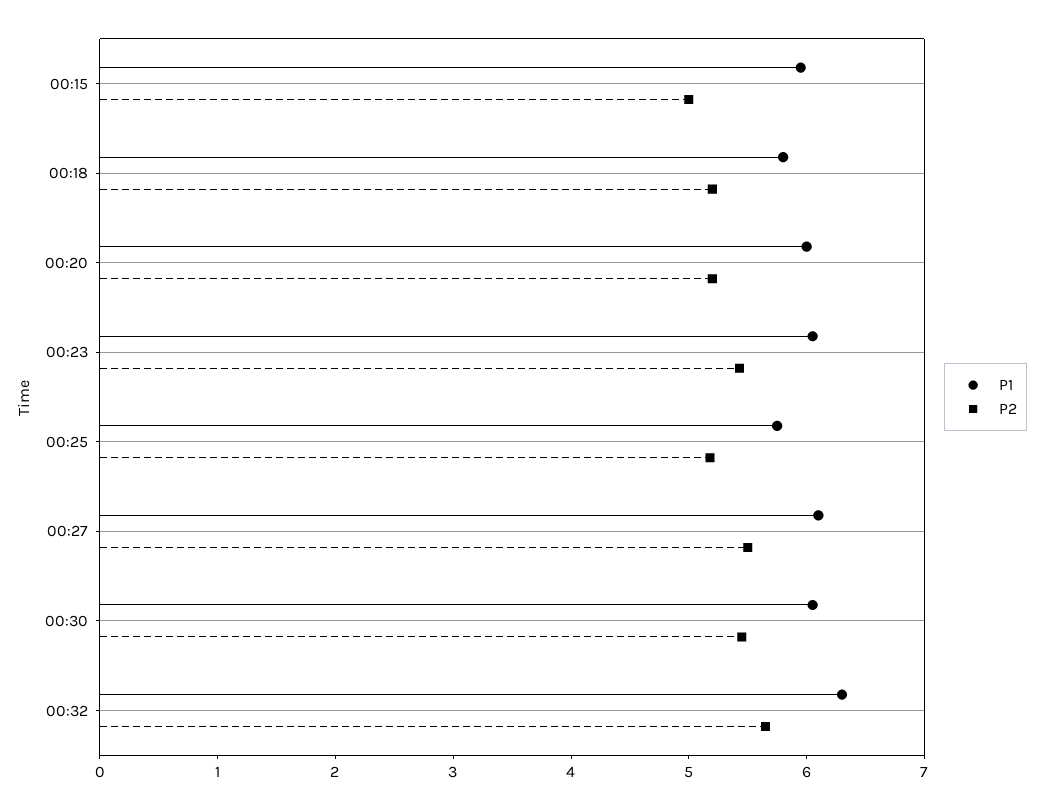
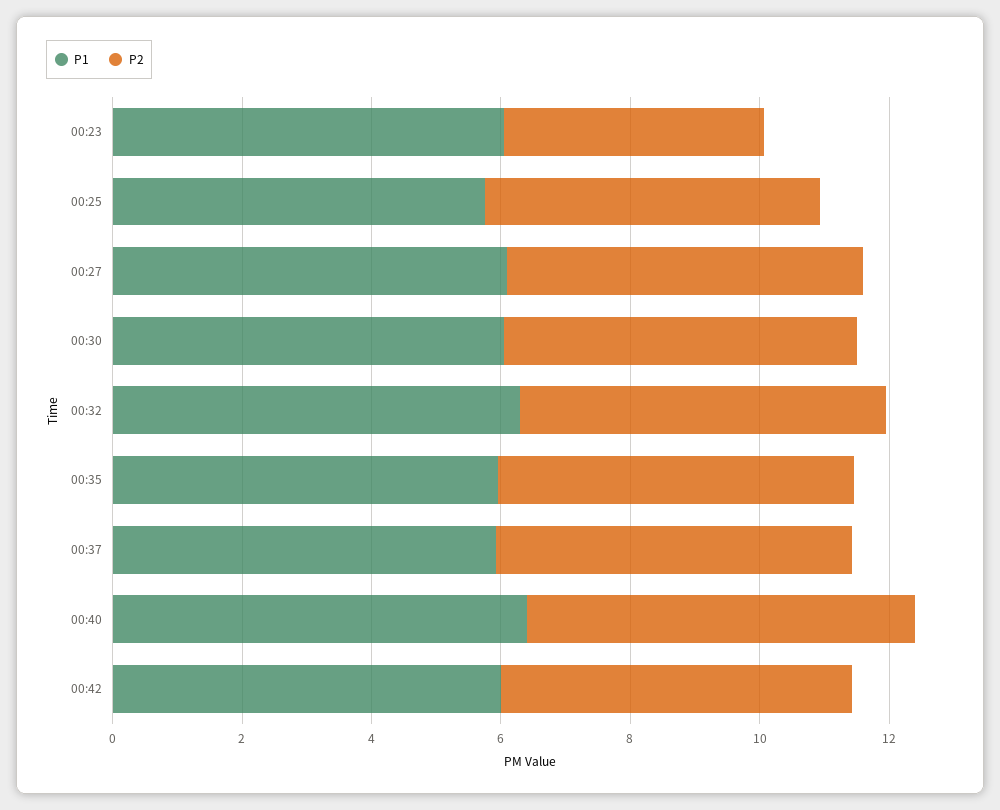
P1, 00:15: 6 -> none
P2, 00:15: 5 -> none
P1, 00:18: 5.8 -> none
P2, 00:18: 5.2 -> none
P1, 00:20: 6 -> none
P2, 00:20: 5.2 -> none
P2, 00:23: 5.4 -> 4
P1, 00:35: none -> 6
P2, 00:35: none -> 5.5
P1, 00:37: none -> 6
P2, 00:37: none -> 5.5
P1, 00:40: none -> 6.5
P2, 00:40: none -> 6
P1, 00:42: none -> 6
P2, 00:42: none -> 5.5

